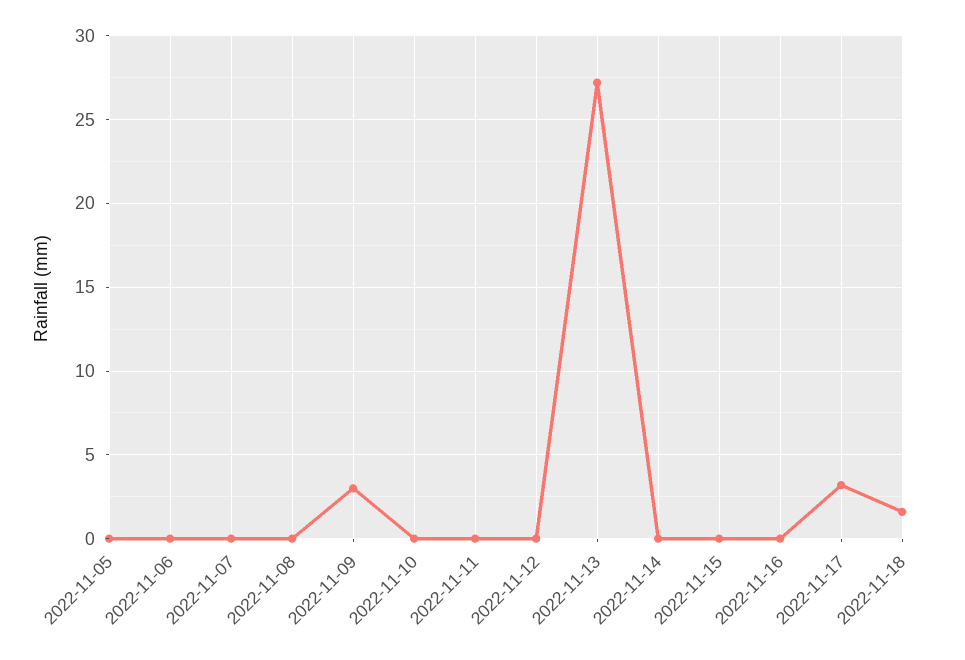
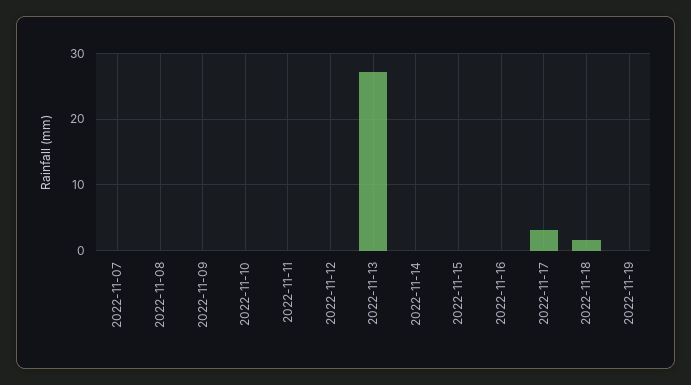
2022-11-05: 0 -> none
2022-11-06: 0 -> none
2022-11-09: 3 -> 0
2022-11-19: none -> 0

